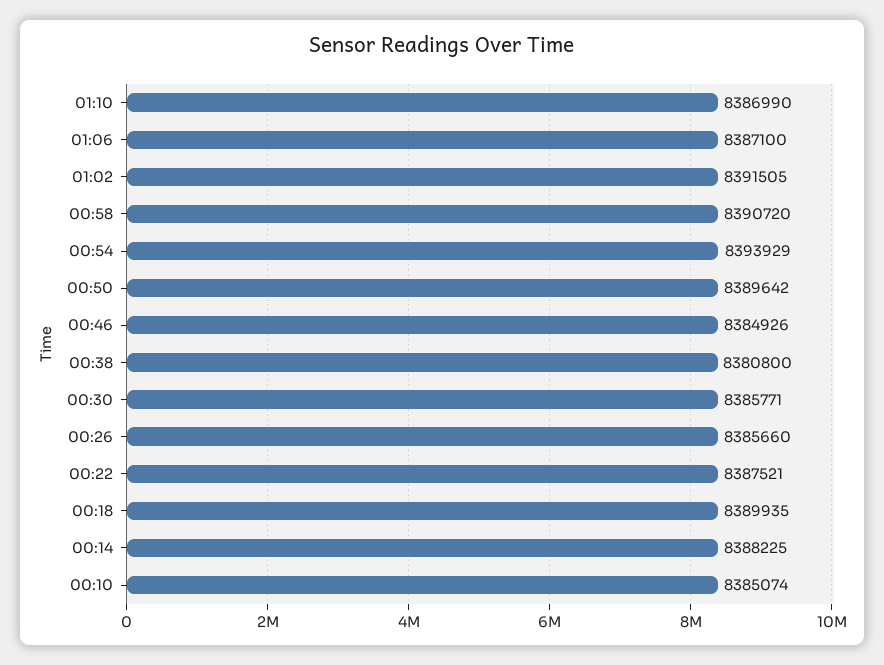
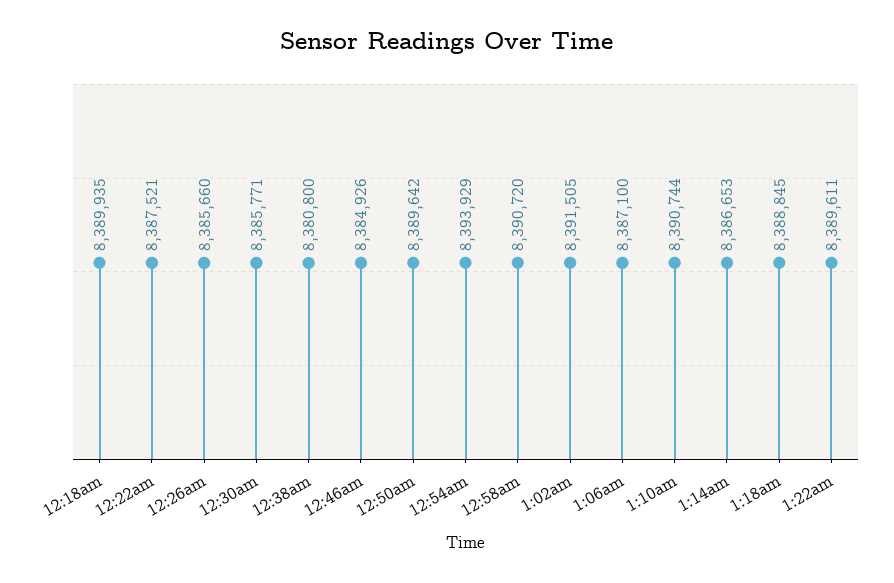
01:10: 8386990 -> 8390744
00:14: 8388225 -> none
00:10: 8385074 -> none
1:14am: none -> 8386653
1:18am: none -> 8388845
1:22am: none -> 8389611

